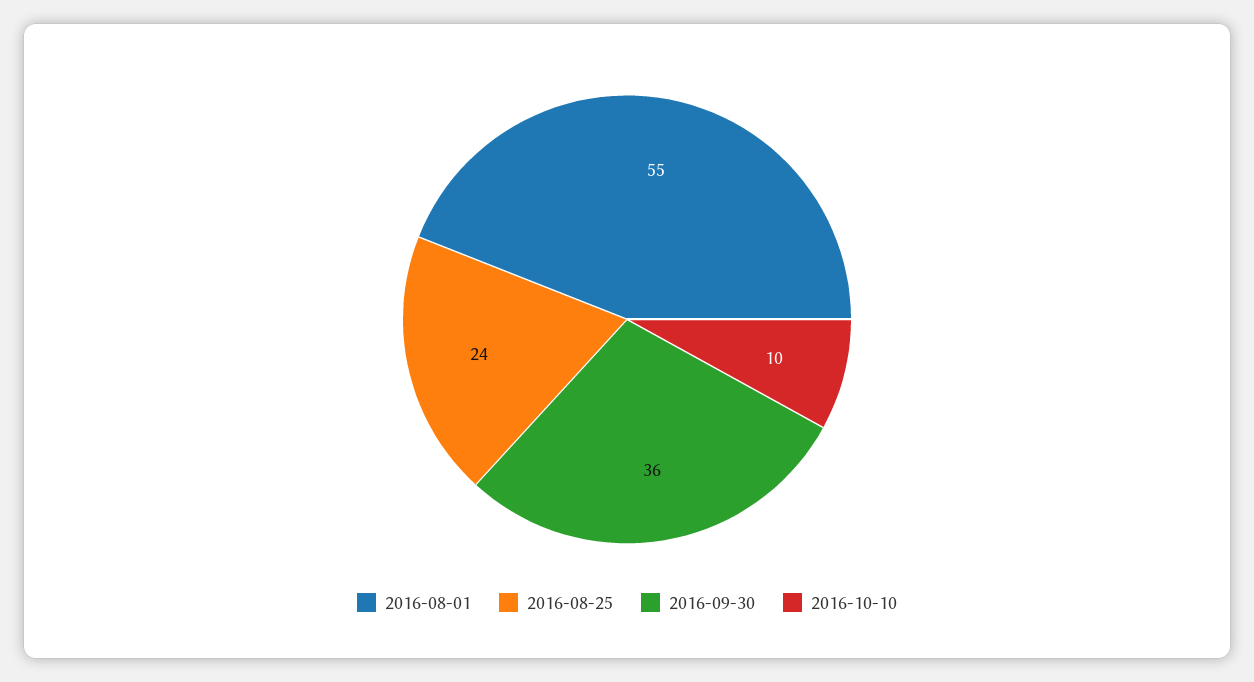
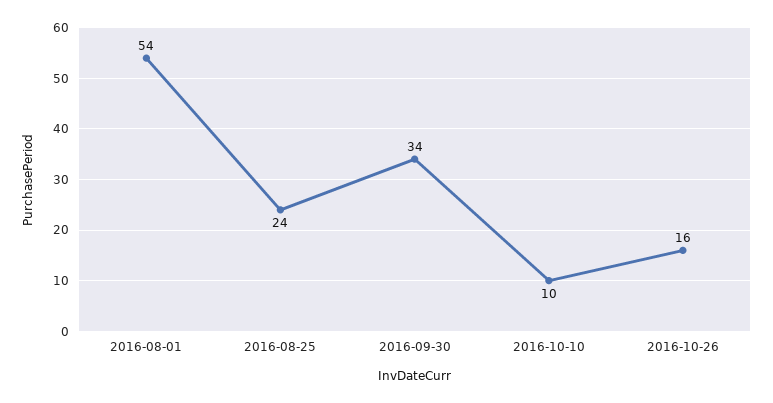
2016-08-01: 55 -> 54
2016-09-30: 36 -> 34
2016-10-26: none -> 16

